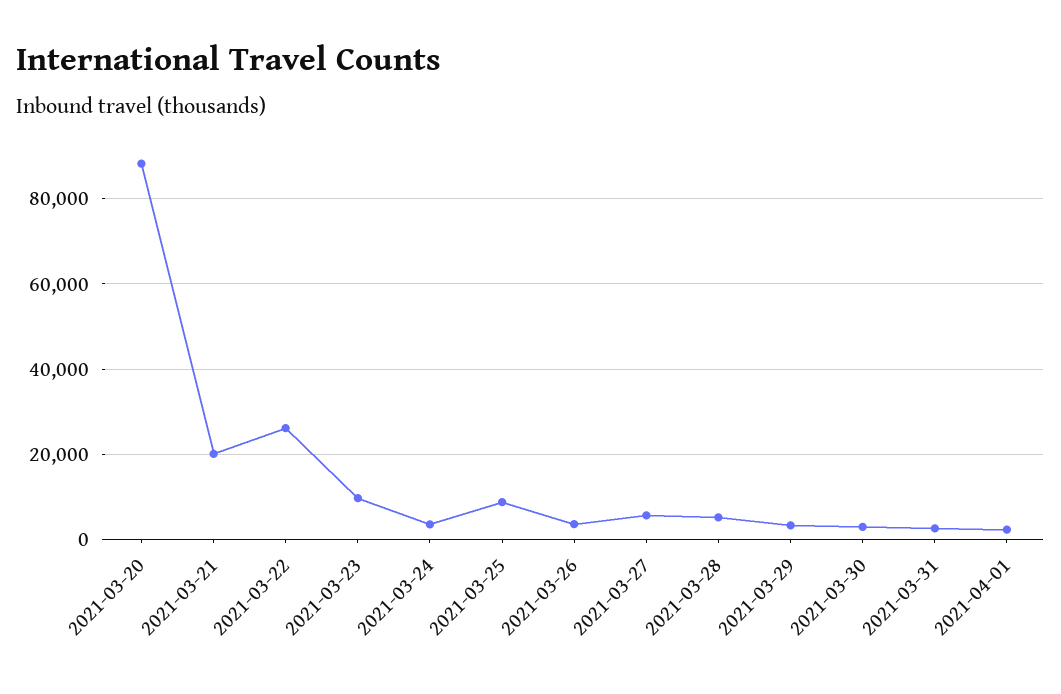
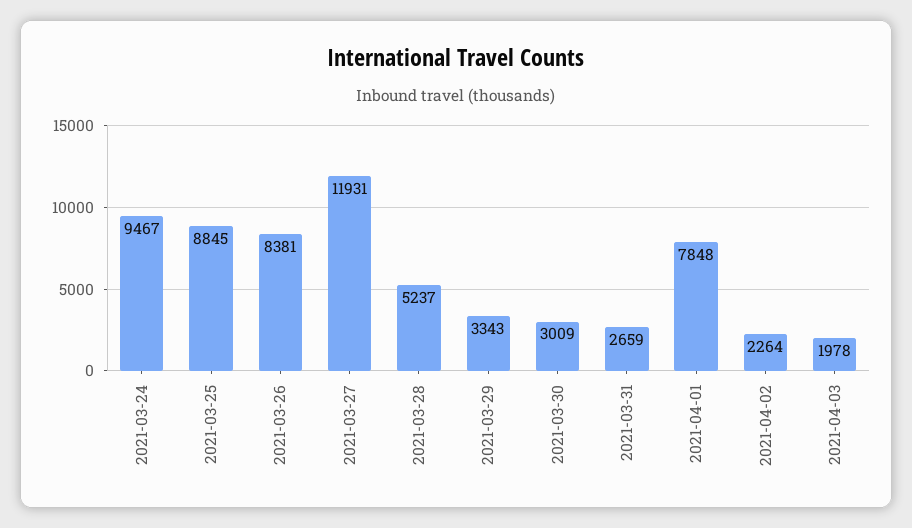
2021-03-20: 88000 -> none
2021-03-21: 20000 -> none
2021-03-22: 26000 -> none
2021-03-23: 10000 -> none
2021-03-24: 4000 -> 9467
2021-03-26: 4000 -> 8381
2021-03-27: 6000 -> 11931
2021-04-01: 2000 -> 7848
2021-04-02: none -> 2264
2021-04-03: none -> 1978

